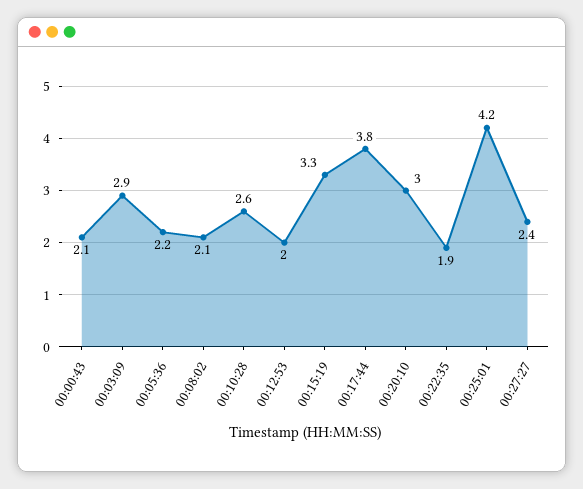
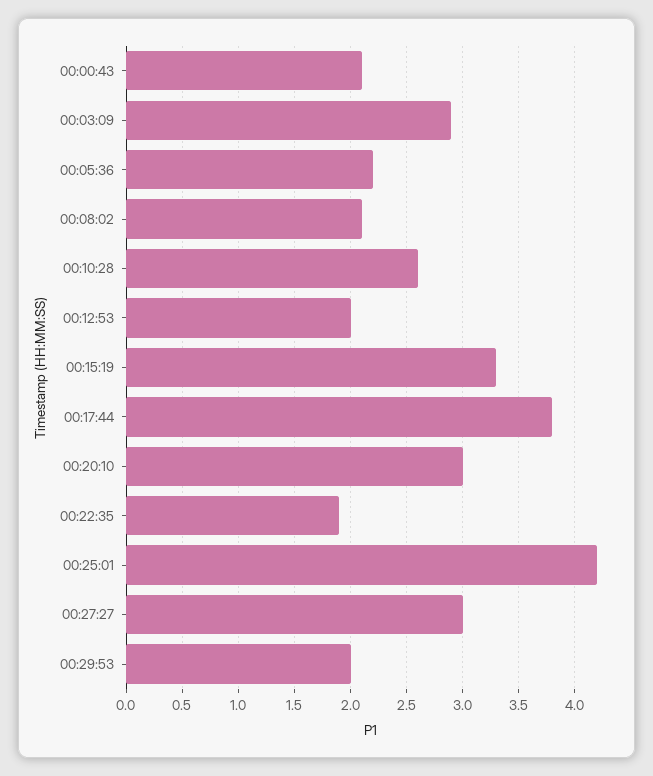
00:27:27: 2.4 -> 3
00:29:53: none -> 2

